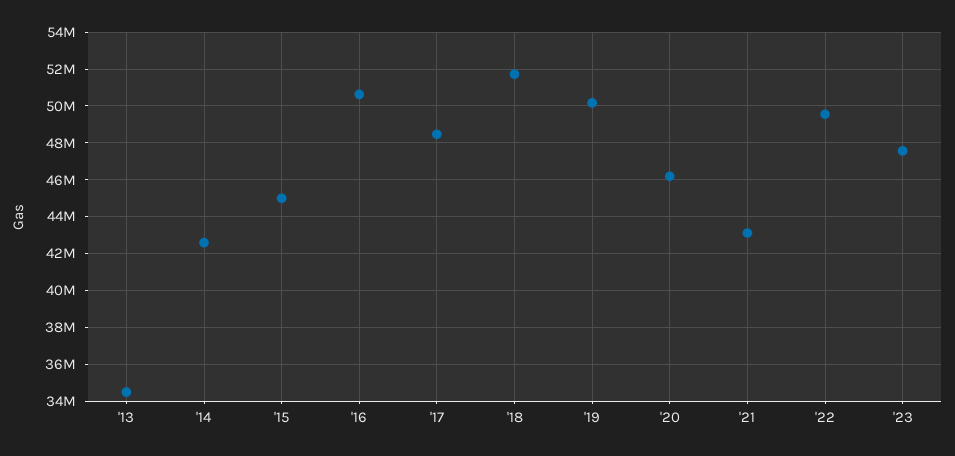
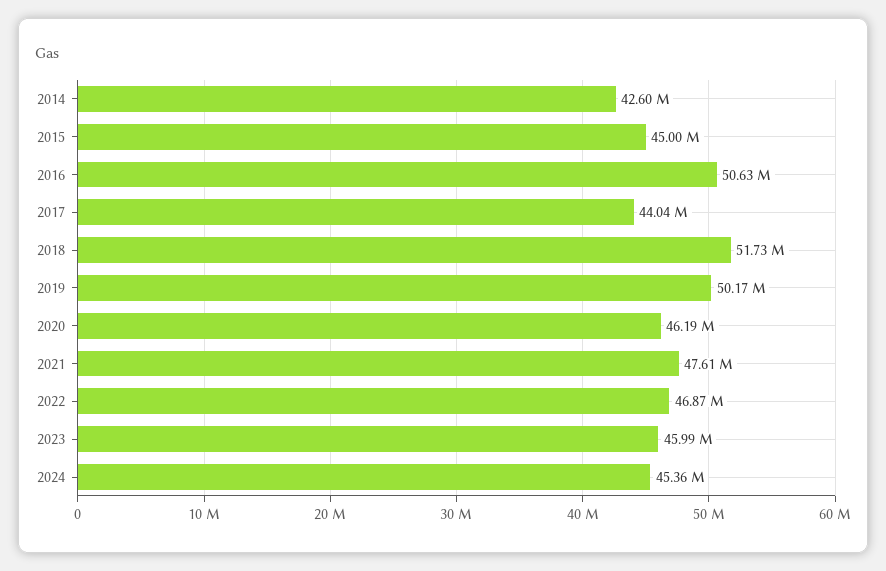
'13: 34500000 -> none
'17: 48500000 -> 44040000
'21: 43000000 -> 47610000
'22: 49500000 -> 46870000
'23: 47500000 -> 45990000
2024: none -> 45360000

